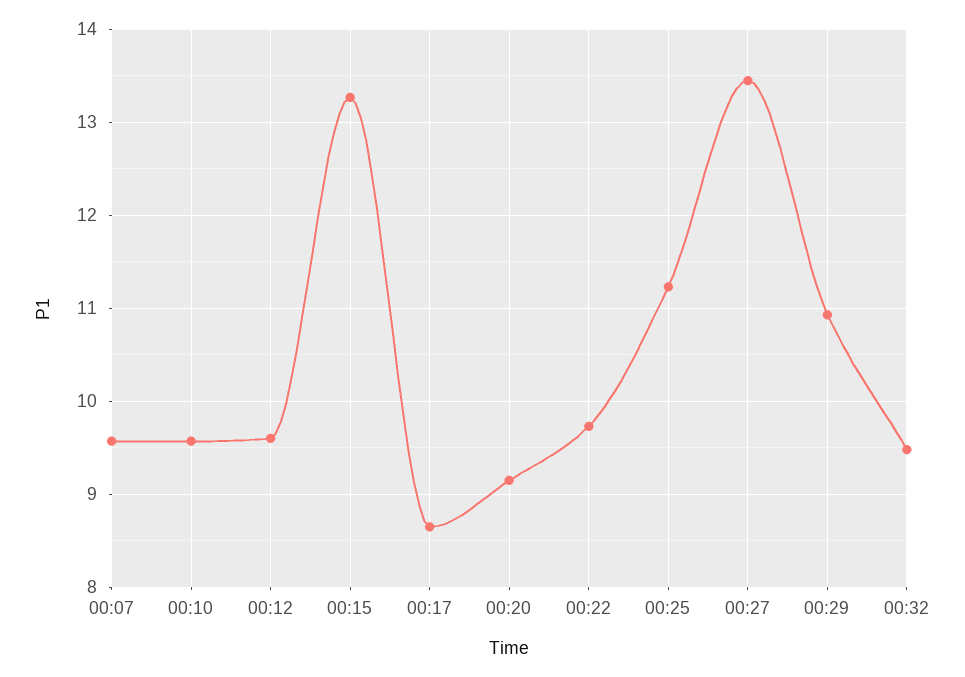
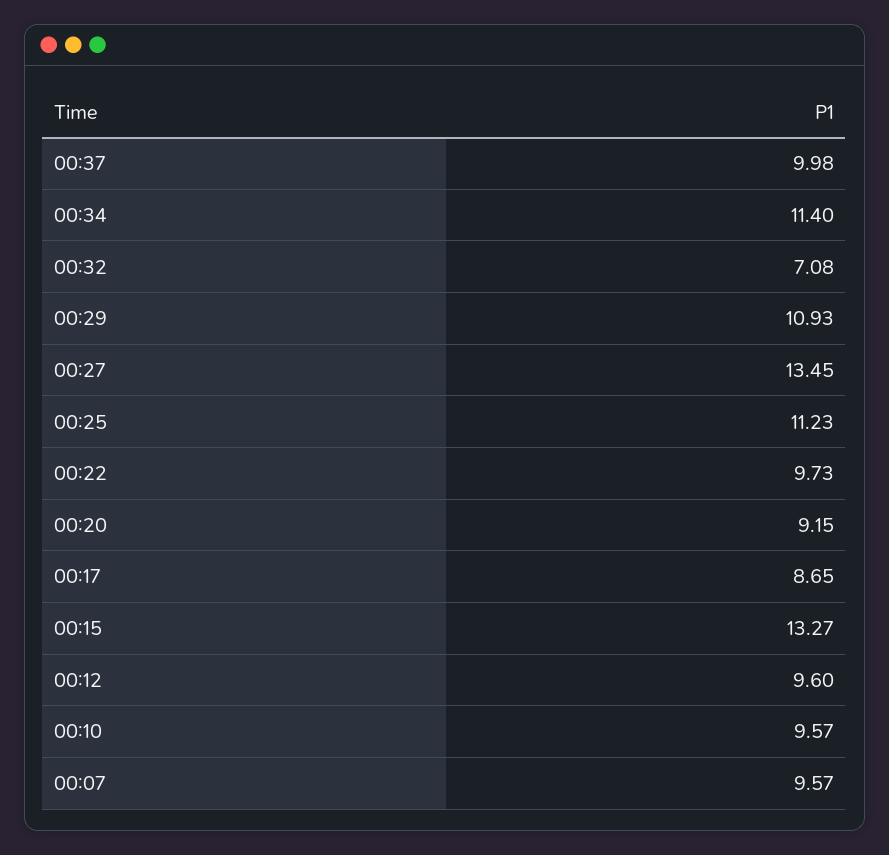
00:32: 9.5 -> 7.08
00:37: none -> 9.98
00:34: none -> 11.4

